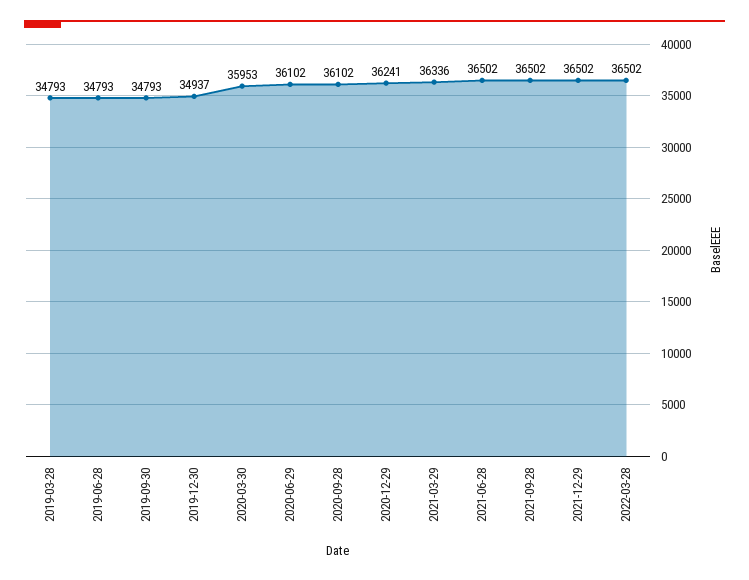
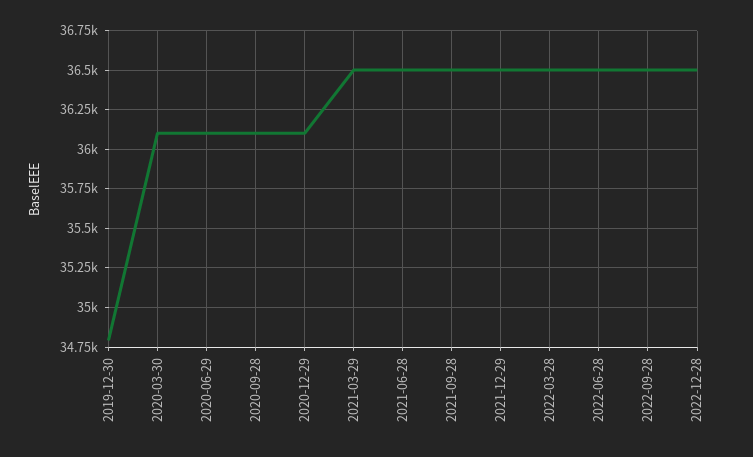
2019-03-28: 34793 -> none
2019-06-28: 34793 -> none
2019-09-30: 34793 -> none
2019-12-30: 34937 -> 34800
2020-03-30: 35953 -> 36100
2020-12-29: 36241 -> 36100
2021-03-29: 36336 -> 36500
2022-06-28: none -> 36500
2022-09-28: none -> 36500
2022-12-28: none -> 36500

